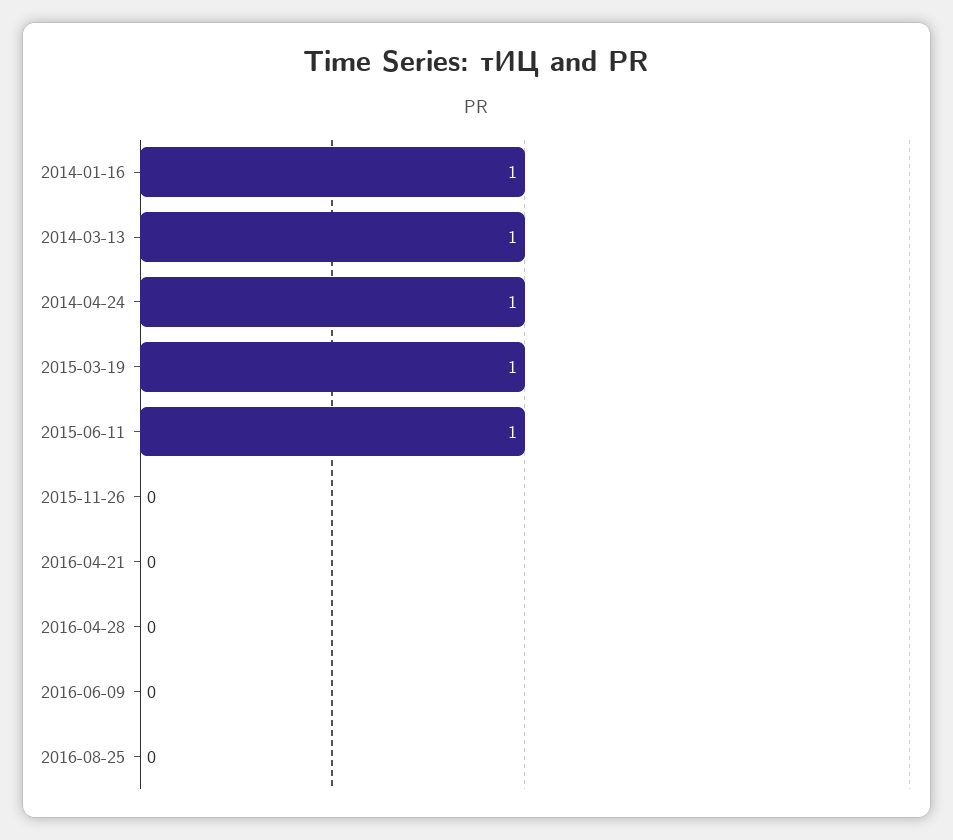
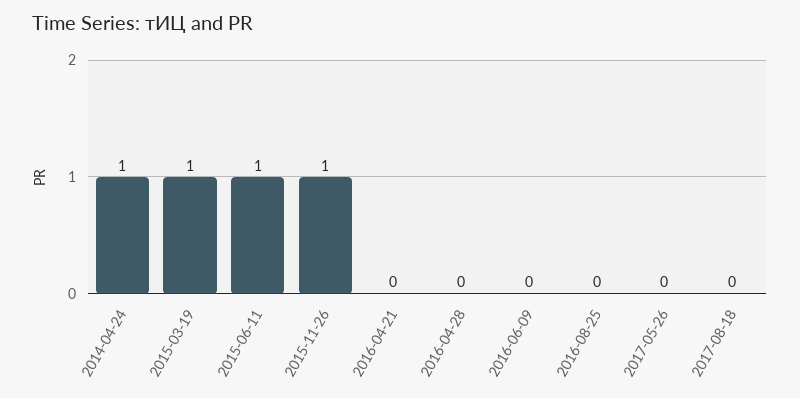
2014-01-16: 1 -> none
2014-03-13: 1 -> none
2015-11-26: 0 -> 1
2017-05-26: none -> 0
2017-08-18: none -> 0

